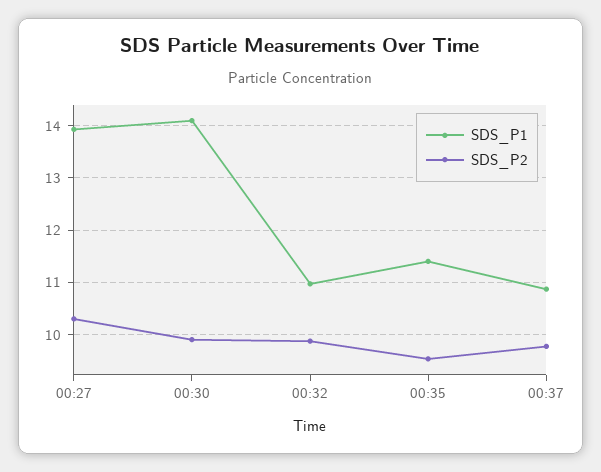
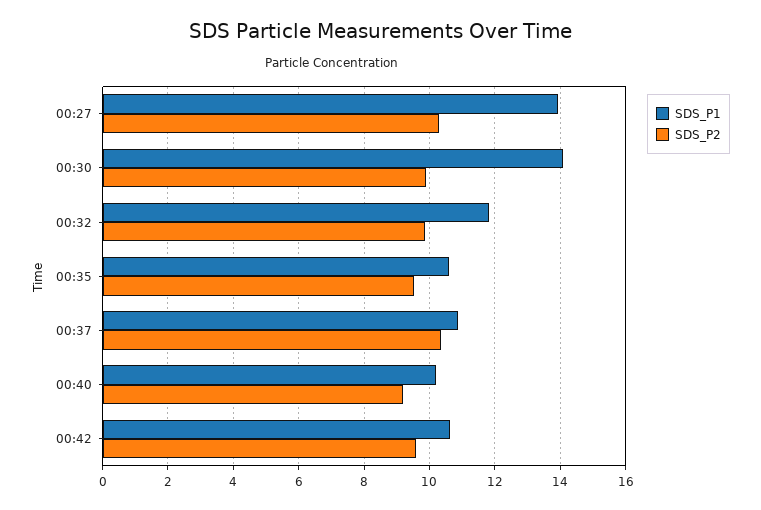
SDS_P1, 00:32: 11 -> 11.8
SDS_P1, 00:35: 11.4 -> 10.6
SDS_P2, 00:37: 9.8 -> 10.4
SDS_P1, 00:40: none -> 10.2
SDS_P2, 00:40: none -> 9.2
SDS_P1, 00:42: none -> 10.6
SDS_P2, 00:42: none -> 9.6

